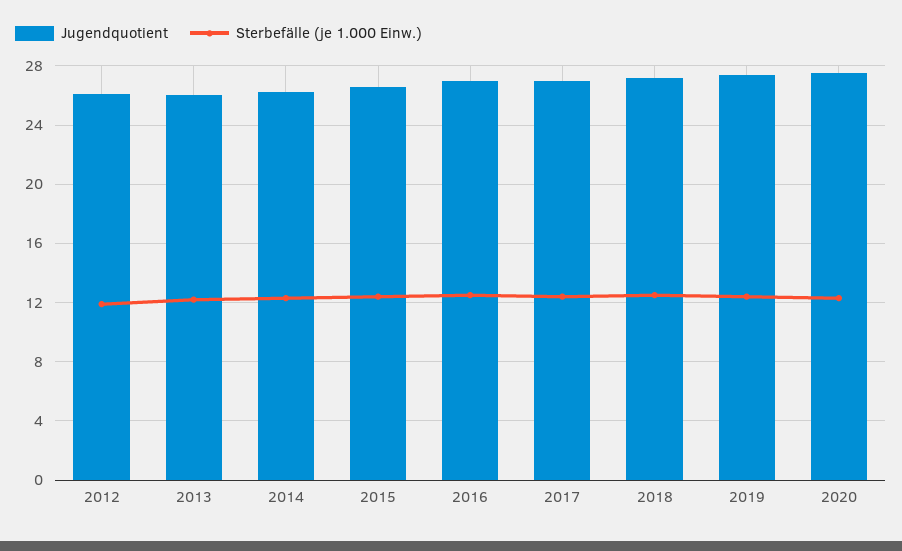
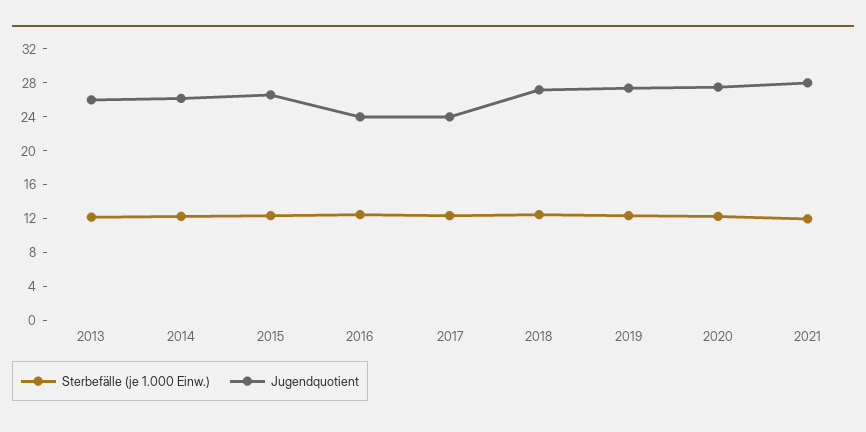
Jugendquotient, 2012: 26 -> none
Sterbefälle (je 1.000 Einw.), 2012: 12 -> none
Jugendquotient, 2016: 27 -> 24
Jugendquotient, 2017: 27 -> 24
Sterbefälle (je 1.000 Einw.), 2021: none -> 12
Jugendquotient, 2021: none -> 28

